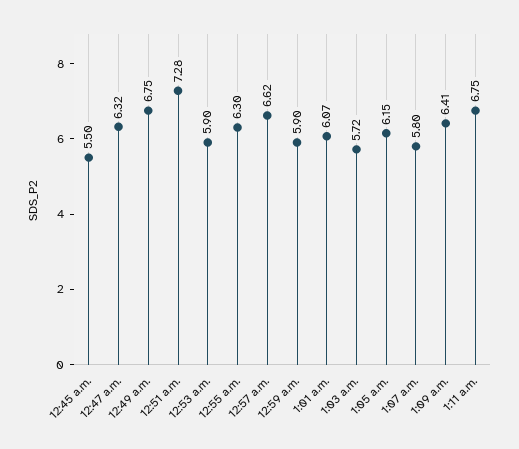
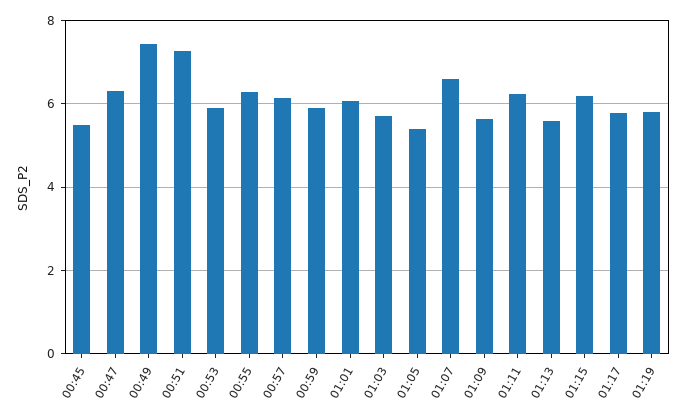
12:49 a.m.: 6.75 -> 7.4
12:57 a.m.: 6.62 -> 6.2
1:05 a.m.: 6.15 -> 5.4
1:07 a.m.: 5.8 -> 6.6
1:09 a.m.: 6.41 -> 5.6
1:11 a.m.: 6.75 -> 6.2
01:13: none -> 5.6
01:15: none -> 6.2
01:17: none -> 5.8
01:19: none -> 5.8

